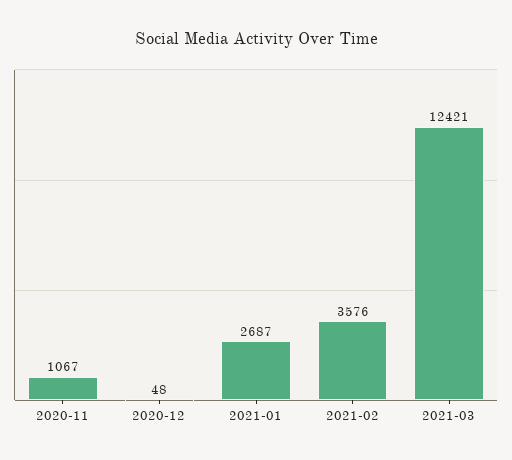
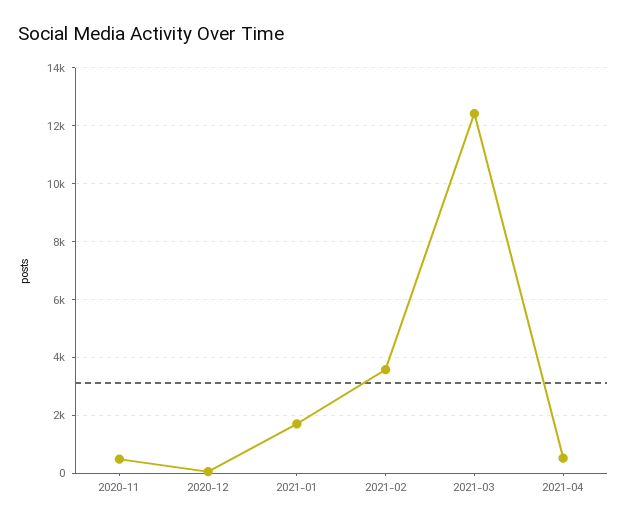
2020-11: 1067 -> 500
2021-01: 2687 -> 1750
2021-04: none -> 500

